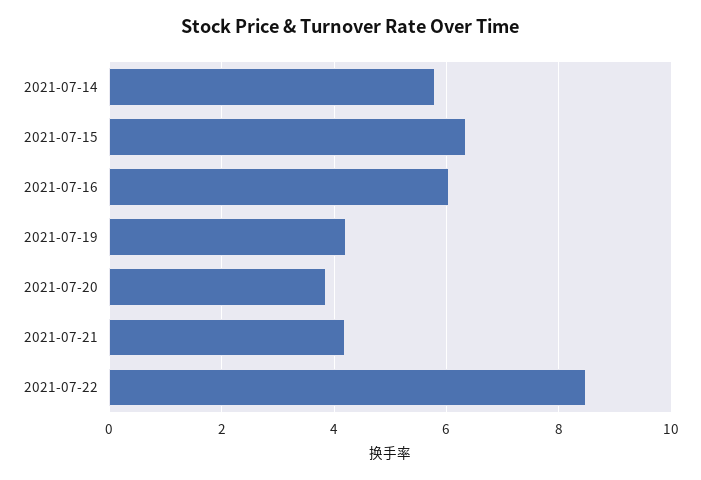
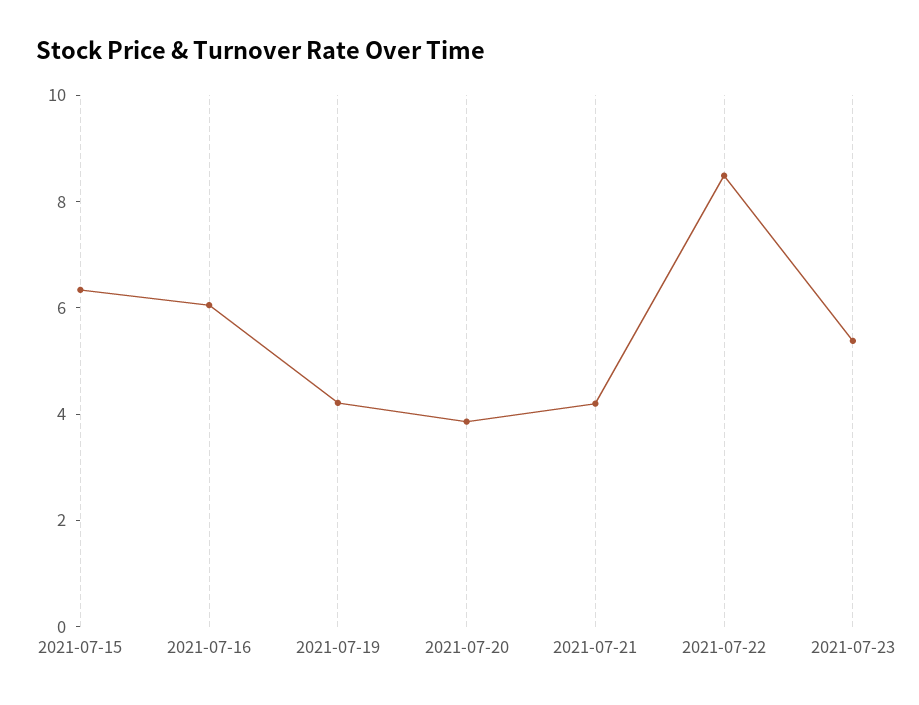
2021-07-14: 5.8 -> none
2021-07-23: none -> 5.5

